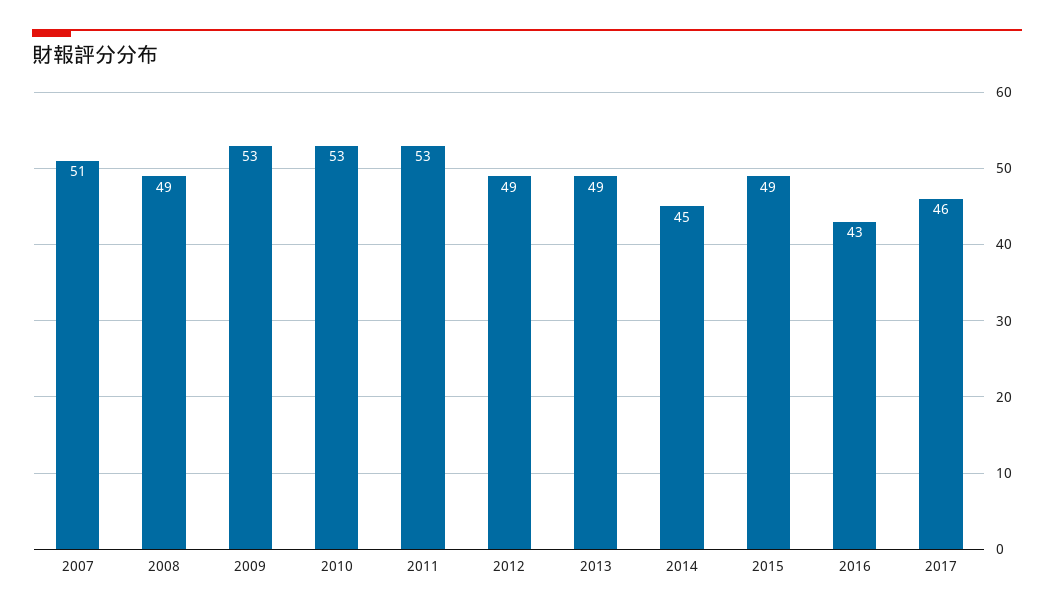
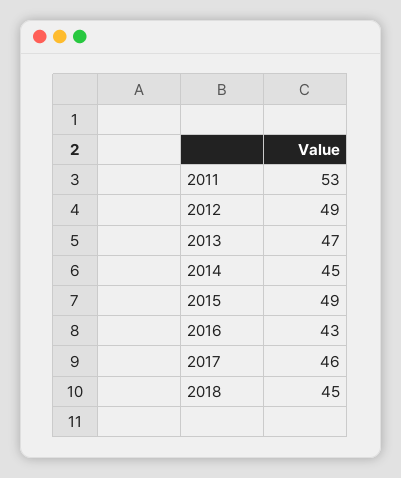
2007: 51 -> none
2008: 49 -> none
2009: 53 -> none
2010: 53 -> none
2013: 49 -> 47
2018: none -> 45

